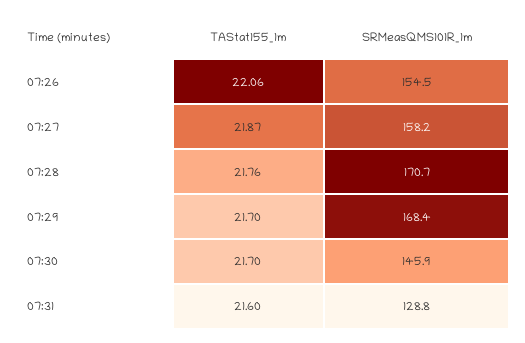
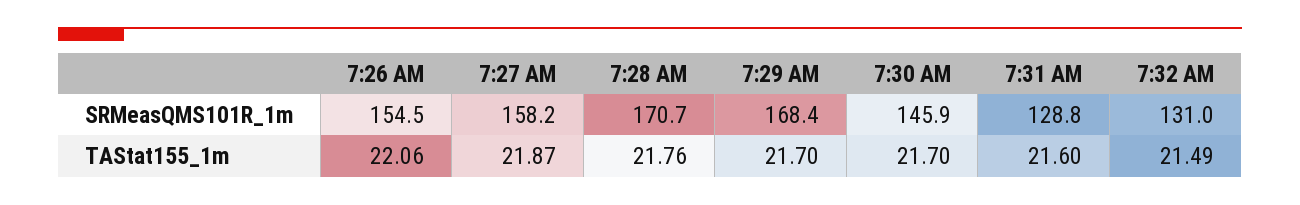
SRMeasQMS101R_1m, 7:32 AM: none -> 131
TAStat155_1m, 7:32 AM: none -> 21.49

